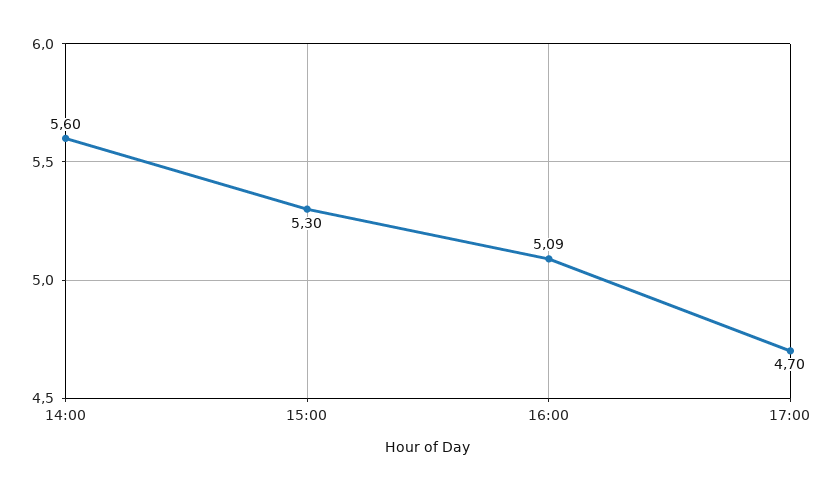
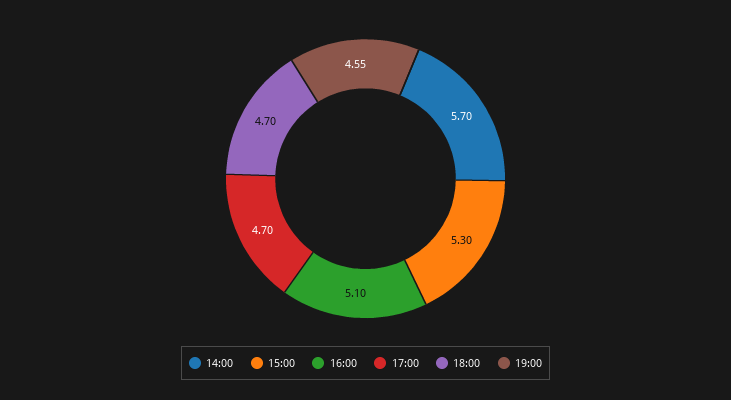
14:00: 5.6 -> 5.7
16:00: 5.09 -> 5.1
18:00: none -> 4.7
19:00: none -> 4.55

